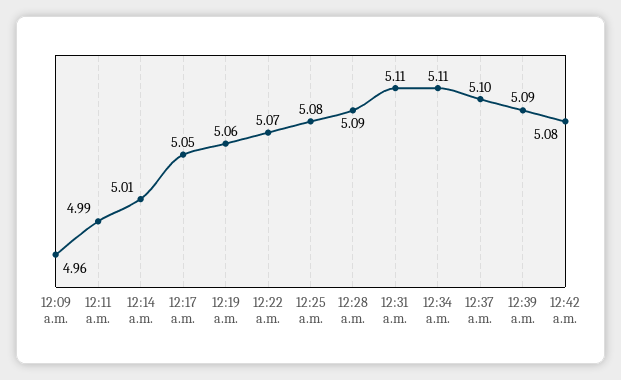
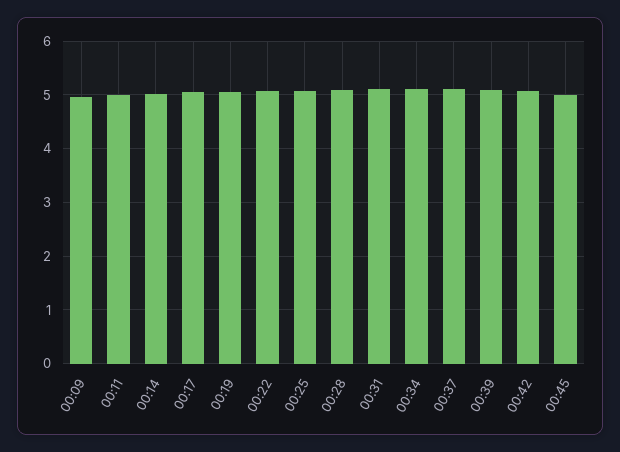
00:45: none -> 5

